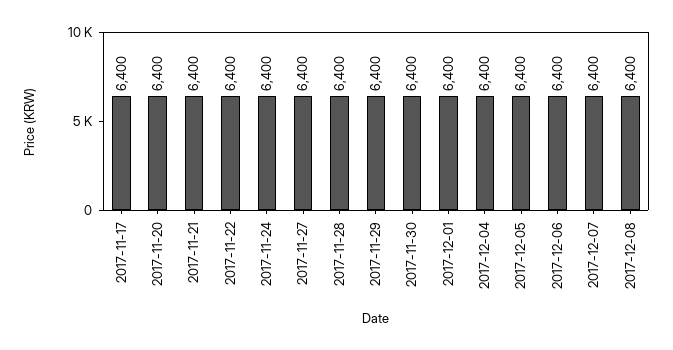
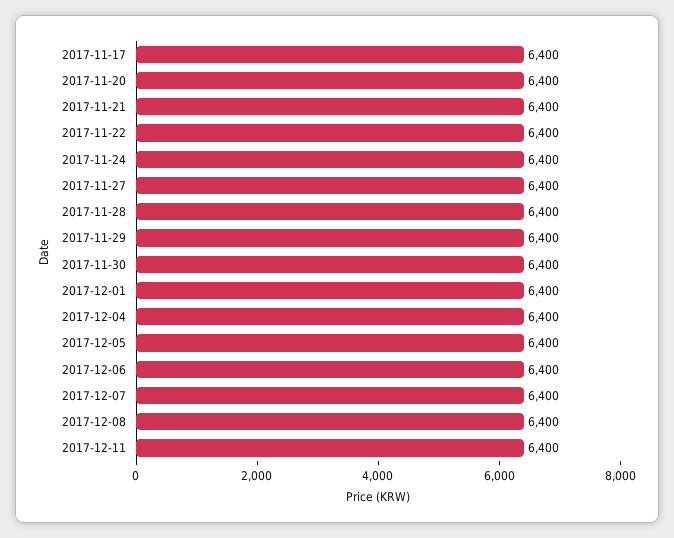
2017-12-11: none -> 6400

